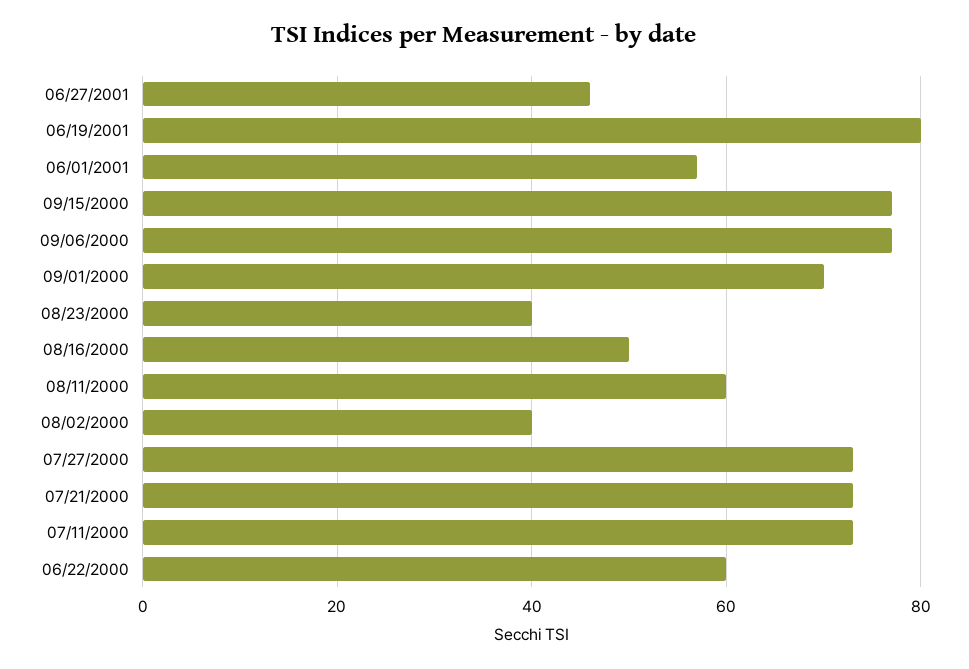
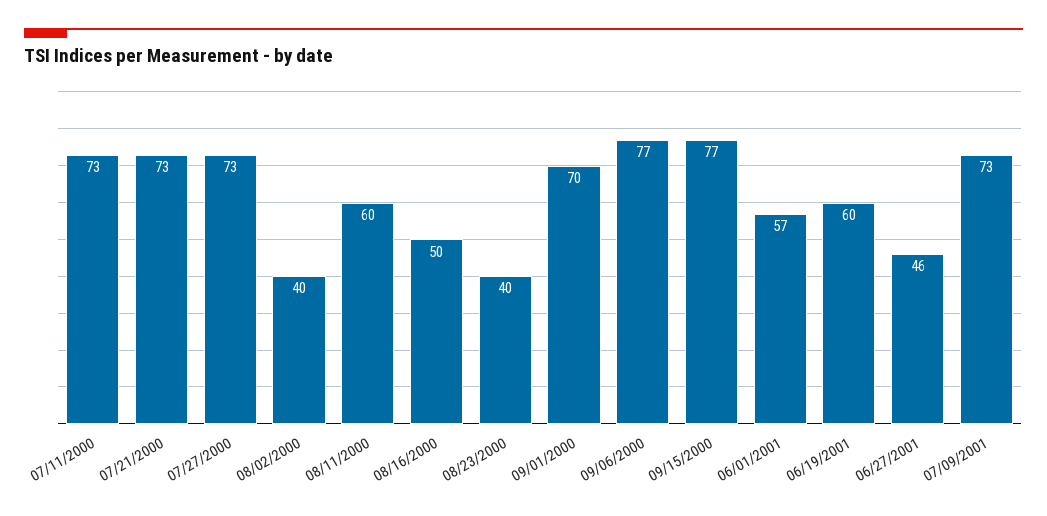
06/19/2001: 80 -> 60
06/22/2000: 60 -> none
07/09/2001: none -> 73

